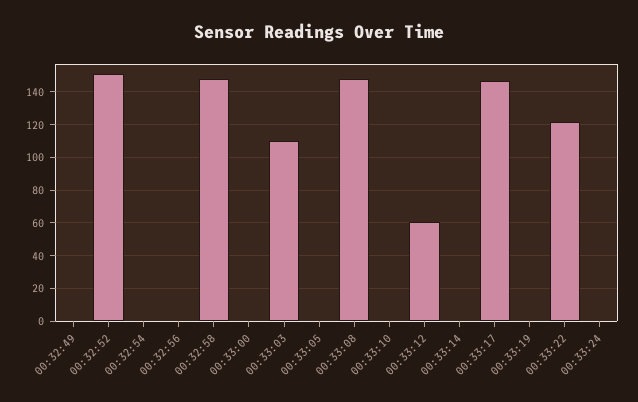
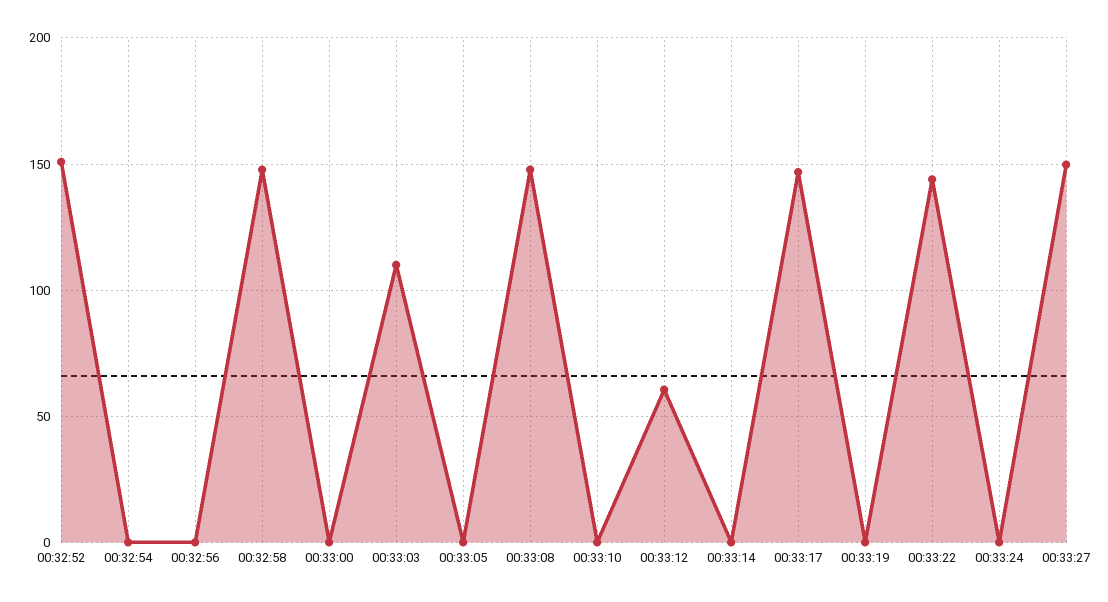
00:32:49: 0 -> none
00:33:22: 120 -> 145
00:33:27: none -> 150

